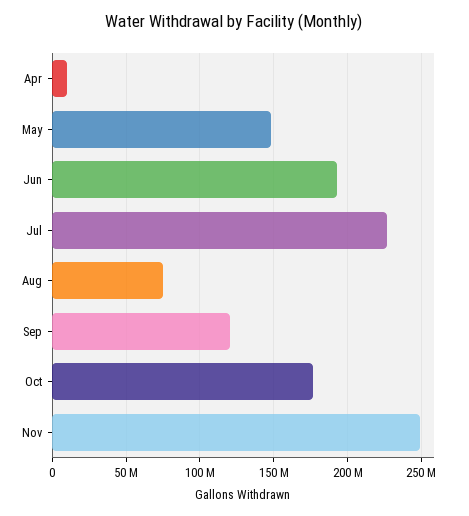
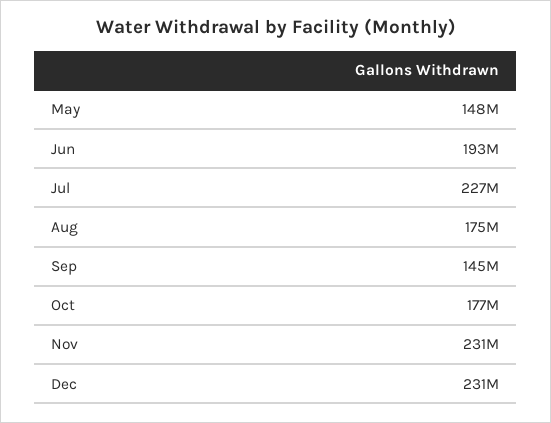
Apr: 10000000 -> none
Aug: 75000000 -> 175000000
Sep: 120000000 -> 145000000
Nov: 250000000 -> 231000000
Dec: none -> 231000000

